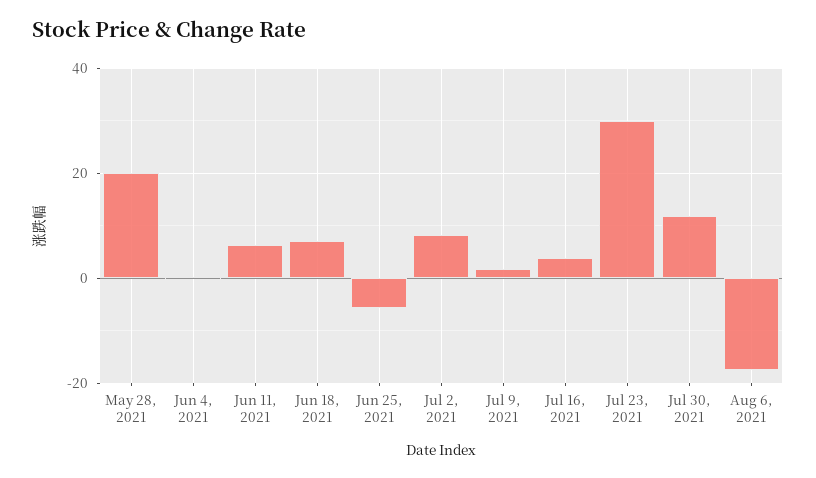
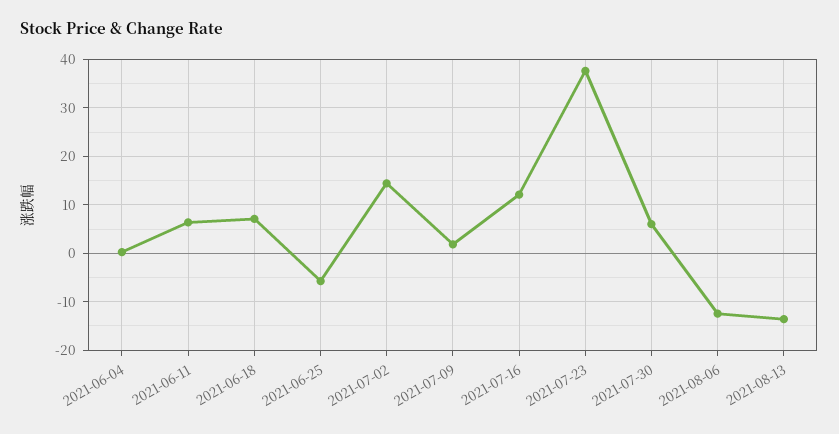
May 28, 2021: 20 -> none
Jul 2, 2021: 8 -> 14
Jul 16, 2021: 4 -> 12
Jul 23, 2021: 30 -> 38
Jul 30, 2021: 12 -> 6
Aug 6, 2021: -18 -> -12
2021-08-13: none -> -14

